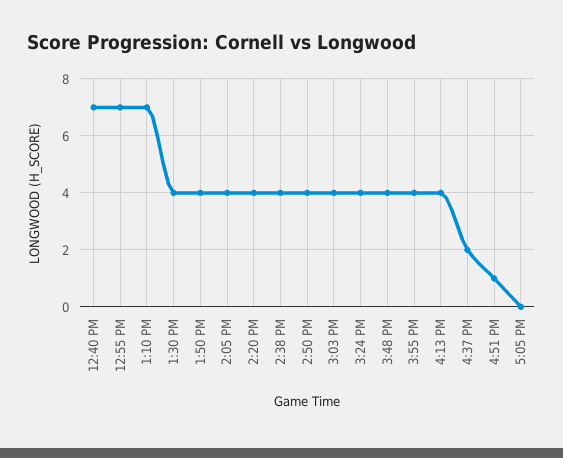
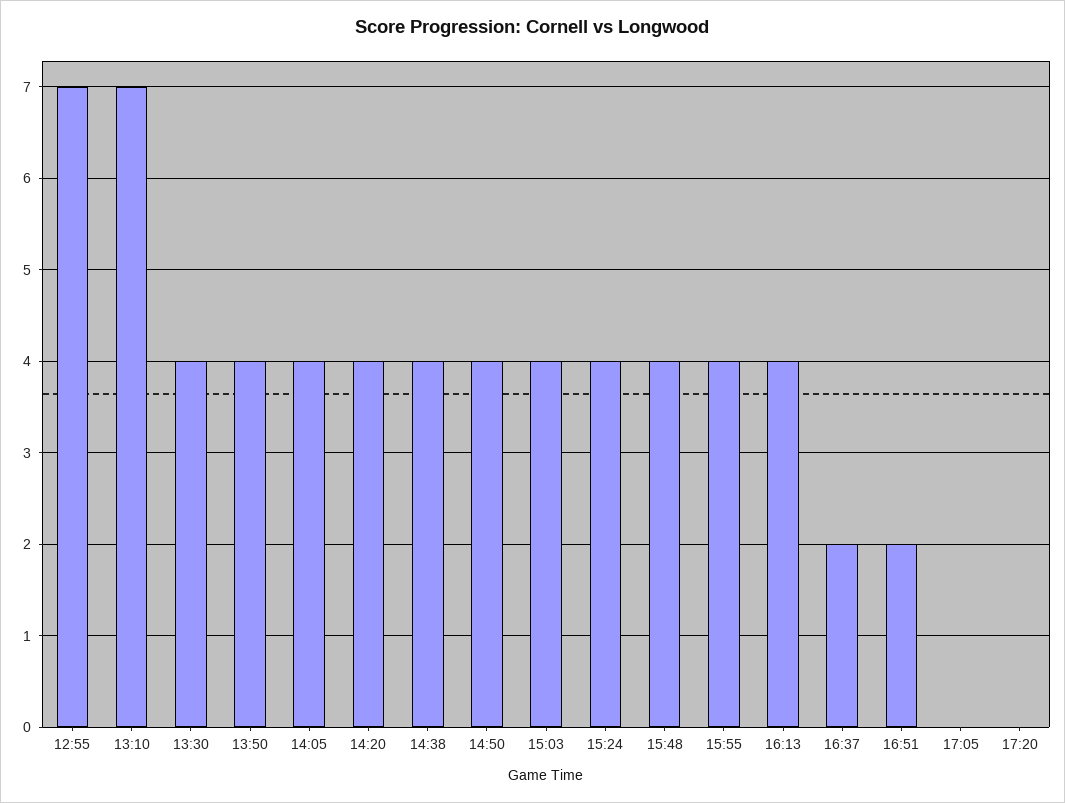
12:40 PM: 7 -> none
4:51 PM: 1 -> 2
17:20: none -> 0

